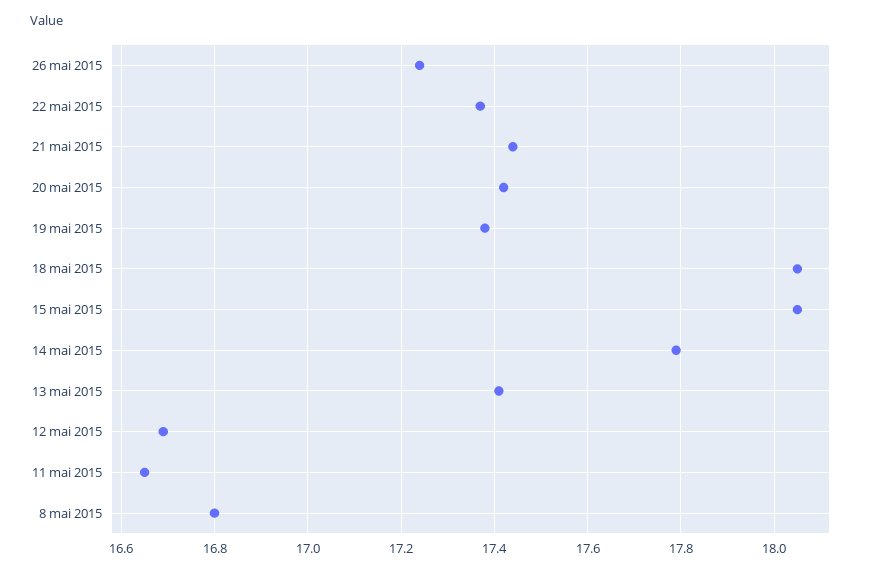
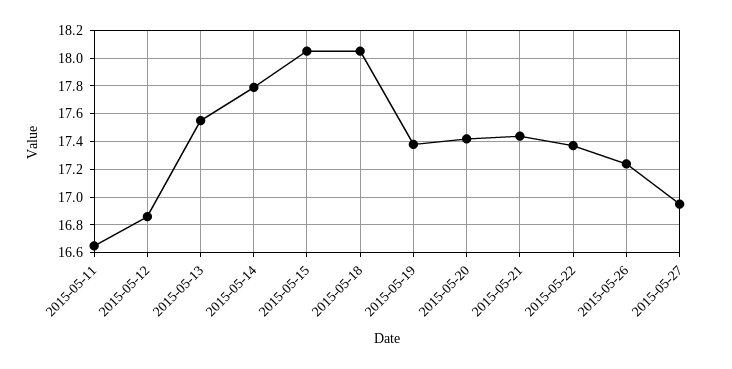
13 mai 2015: 17.4 -> 17.55
12 mai 2015: 16.7 -> 16.85
8 mai 2015: 16.8 -> none
2015-05-27: none -> 16.95

